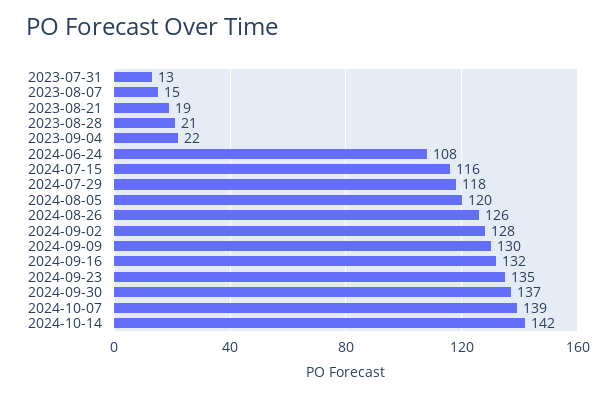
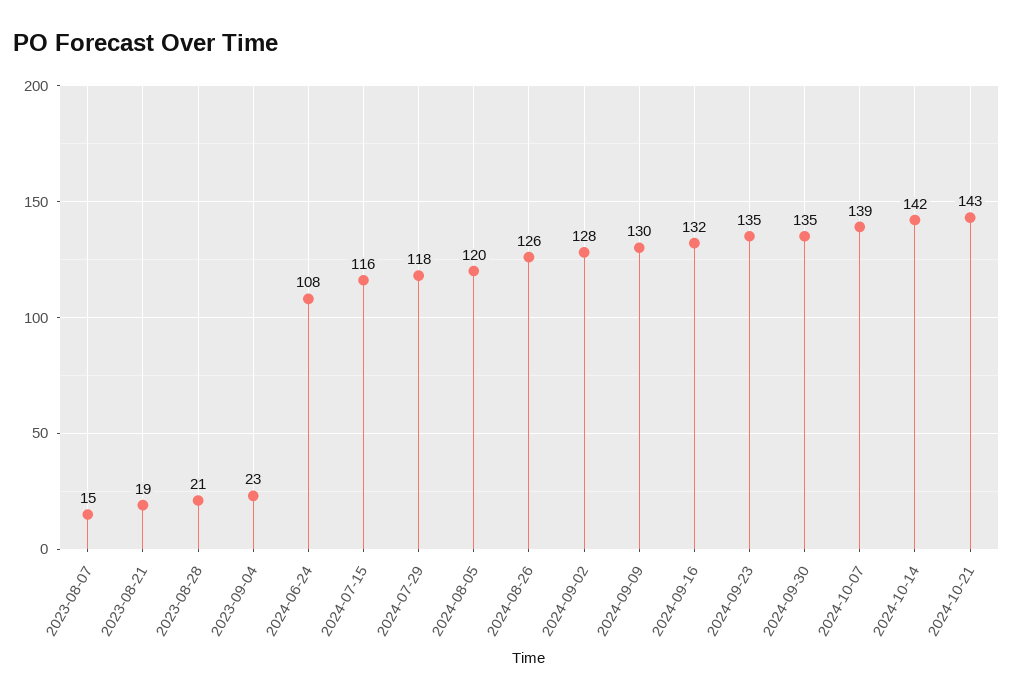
2023-07-31: 13 -> none
2023-09-04: 22 -> 23
2024-09-30: 137 -> 135
2024-10-21: none -> 143

